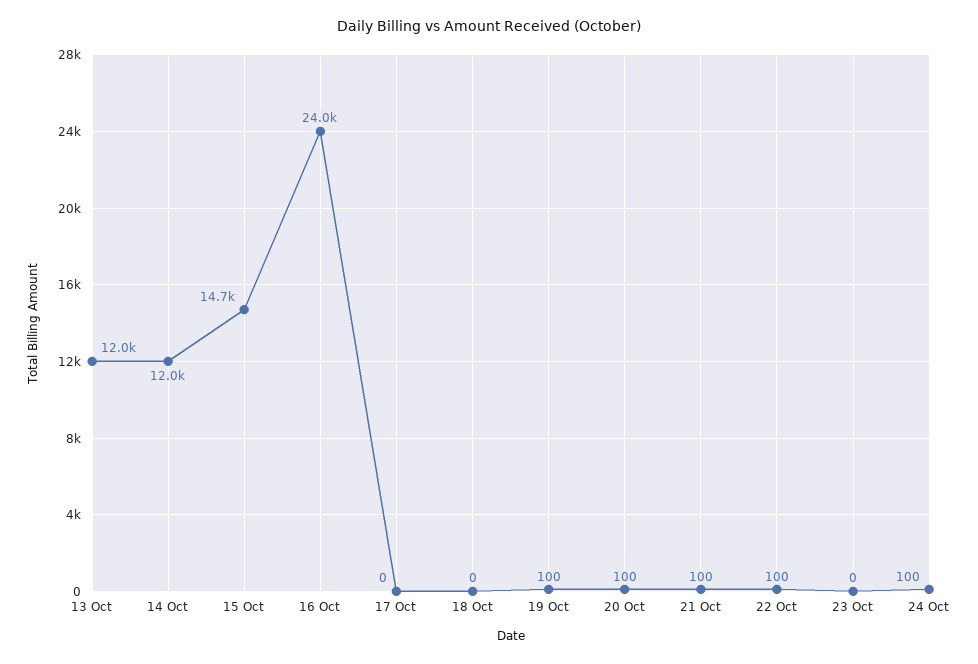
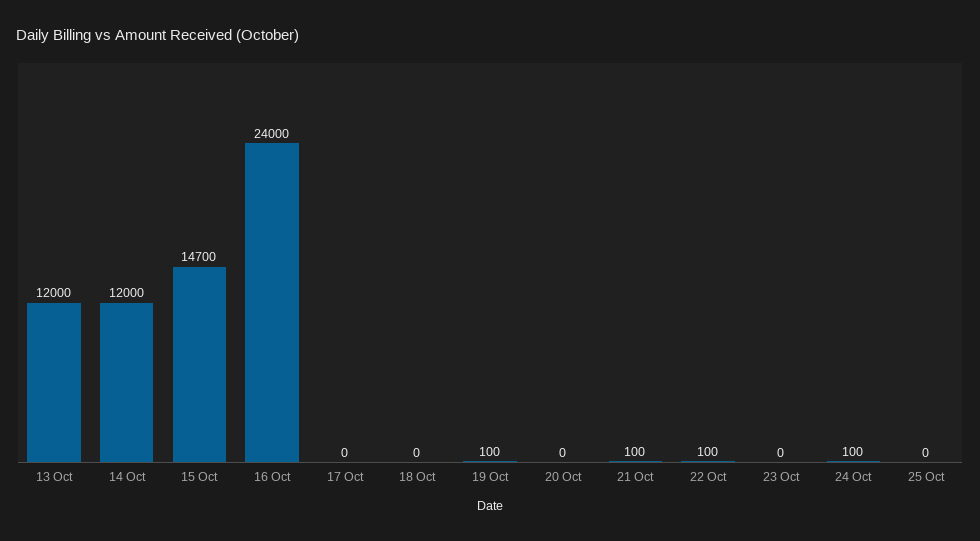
20 Oct: 100 -> 0
25 Oct: none -> 0

